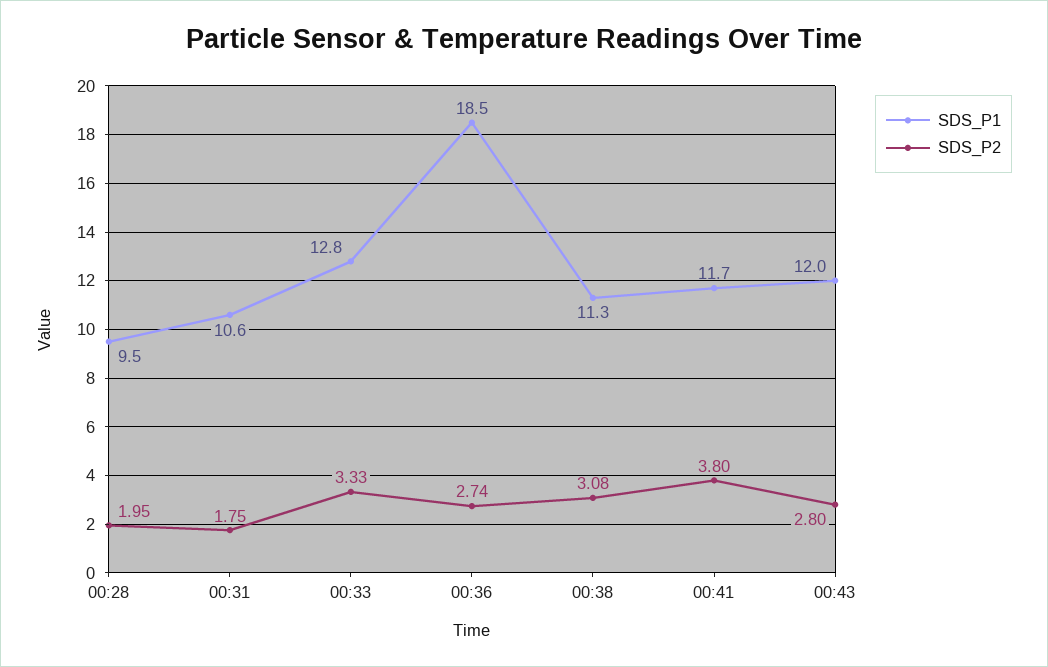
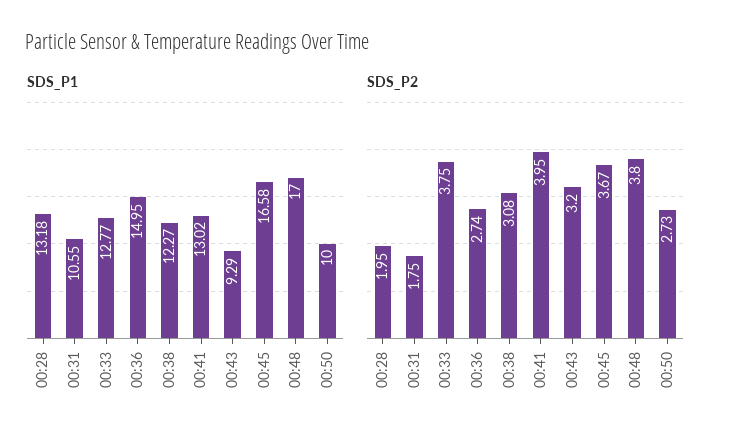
SDS_P1, 00:28: 9.5 -> 13.18
SDS_P2, 00:33: 3.33 -> 3.75
SDS_P1, 00:36: 18.5 -> 14.95
SDS_P1, 00:38: 11.3 -> 12.27
SDS_P1, 00:41: 11.7 -> 13.02
SDS_P2, 00:41: 3.8 -> 3.95
SDS_P1, 00:43: 12 -> 9.29
SDS_P2, 00:43: 2.8 -> 3.2
SDS_P1, 00:45: none -> 16.58
SDS_P1, 00:48: none -> 17
SDS_P1, 00:50: none -> 10
SDS_P2, 00:45: none -> 3.67
SDS_P2, 00:48: none -> 3.8
SDS_P2, 00:50: none -> 2.73

